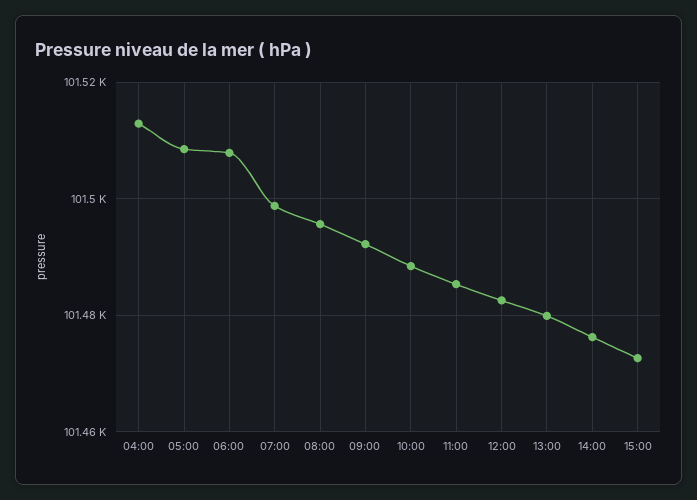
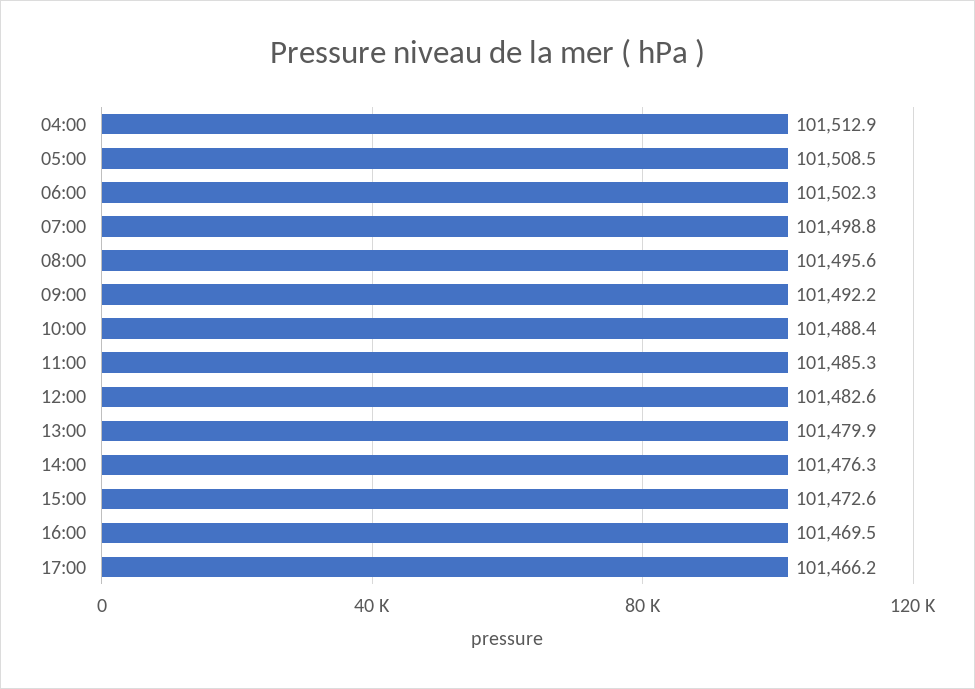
06:00: 101508 -> 101502.3
16:00: none -> 101469.5
17:00: none -> 101466.2

